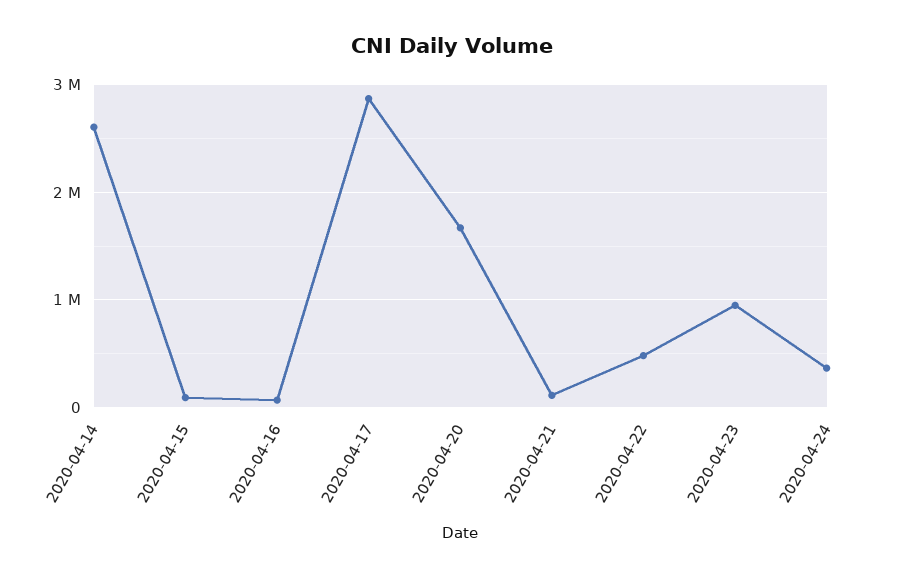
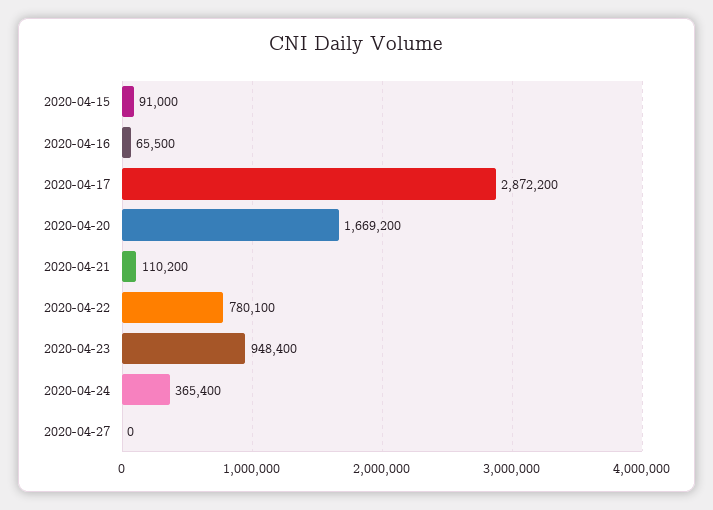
2020-04-14: 2600000 -> none
2020-04-22: 500000 -> 780100
2020-04-27: none -> 0

